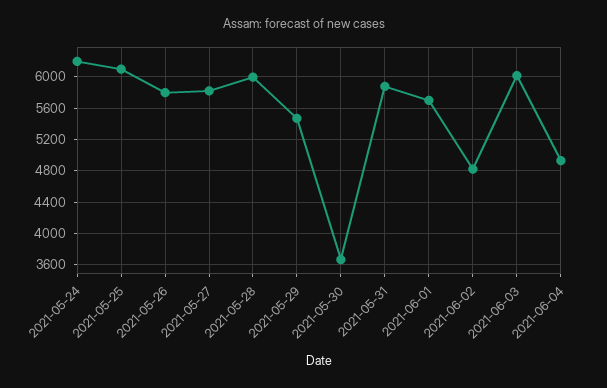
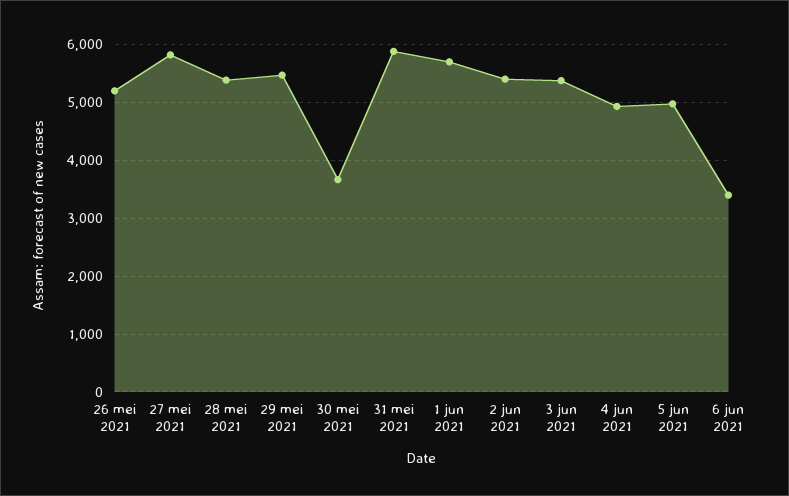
2021-05-24: 6200 -> none
2021-05-25: 6100 -> none
2021-05-26: 5800 -> 5200
2021-05-28: 6000 -> 5400
2021-06-02: 4800 -> 5400
2021-06-03: 6000 -> 5400
5 jun 2021: none -> 5000
6 jun 2021: none -> 3400

